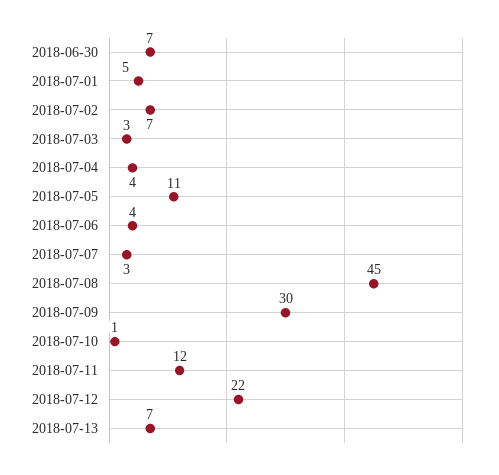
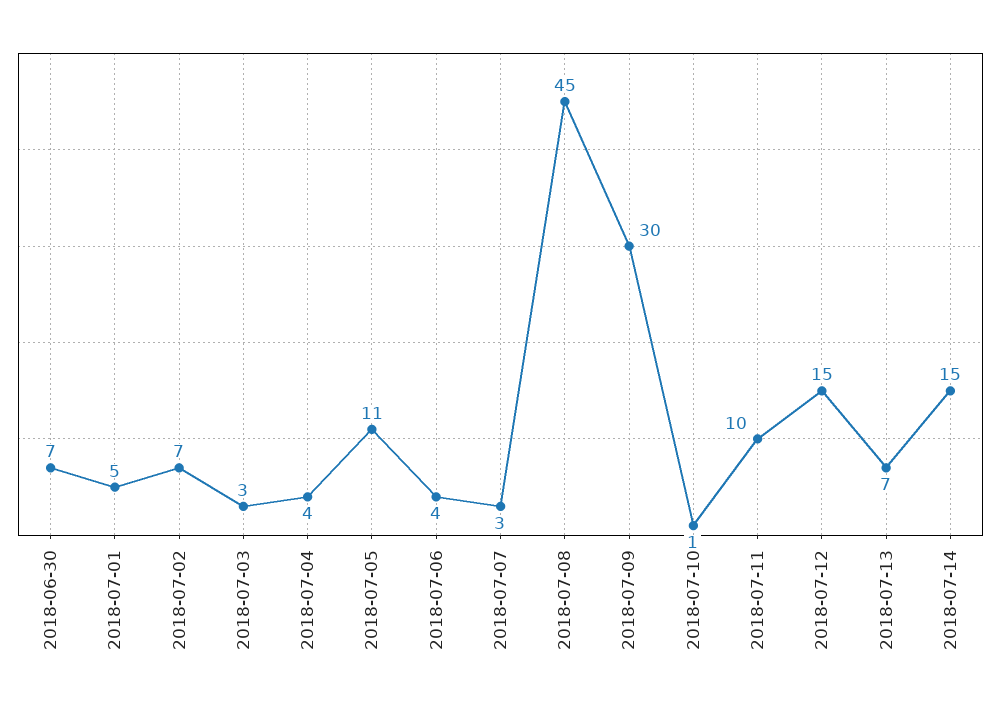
2018-07-11: 12 -> 10
2018-07-12: 22 -> 15
2018-07-14: none -> 15

